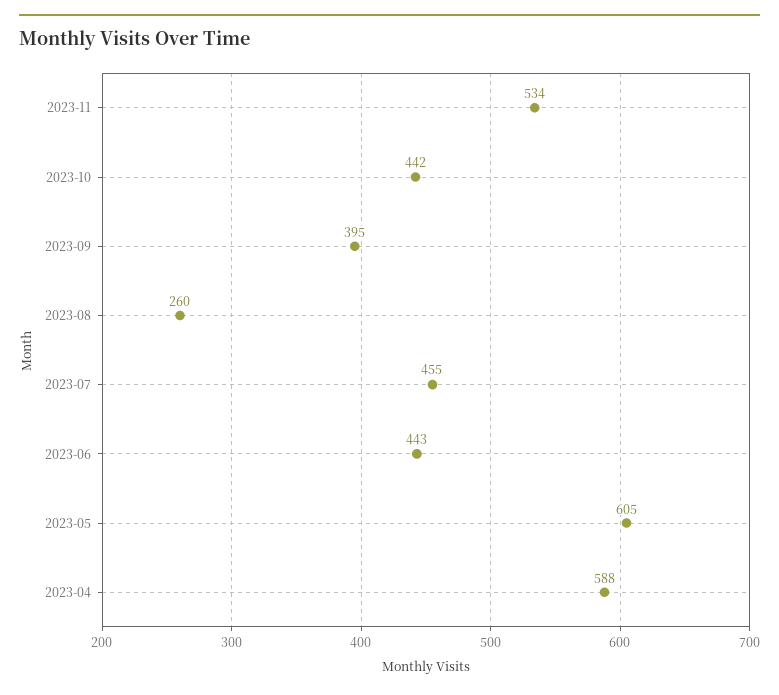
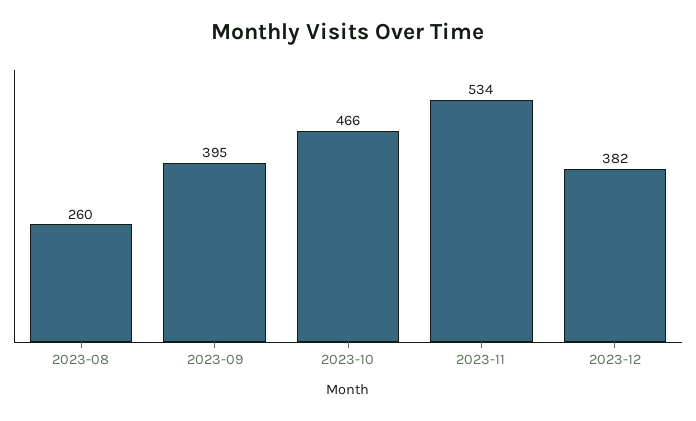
2023-10: 442 -> 466
2023-07: 455 -> none
2023-06: 443 -> none
2023-05: 605 -> none
2023-04: 588 -> none
2023-12: none -> 382

